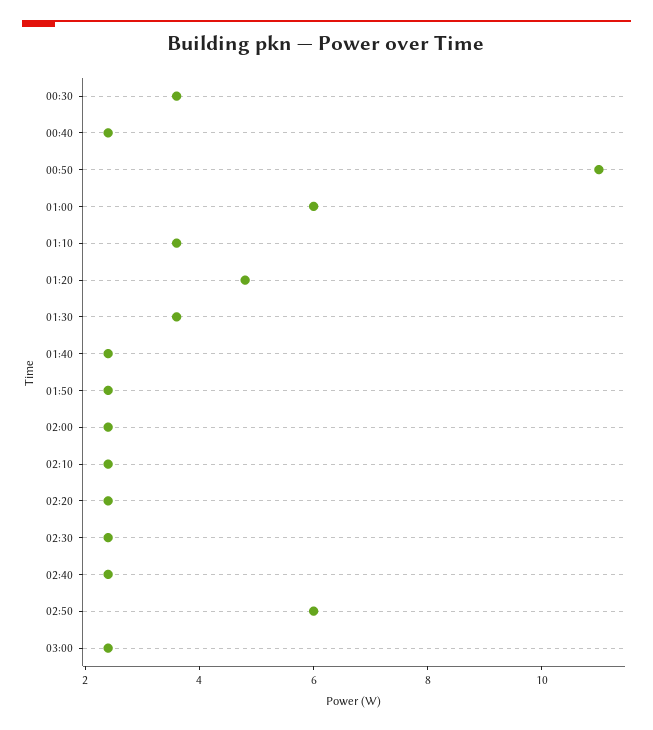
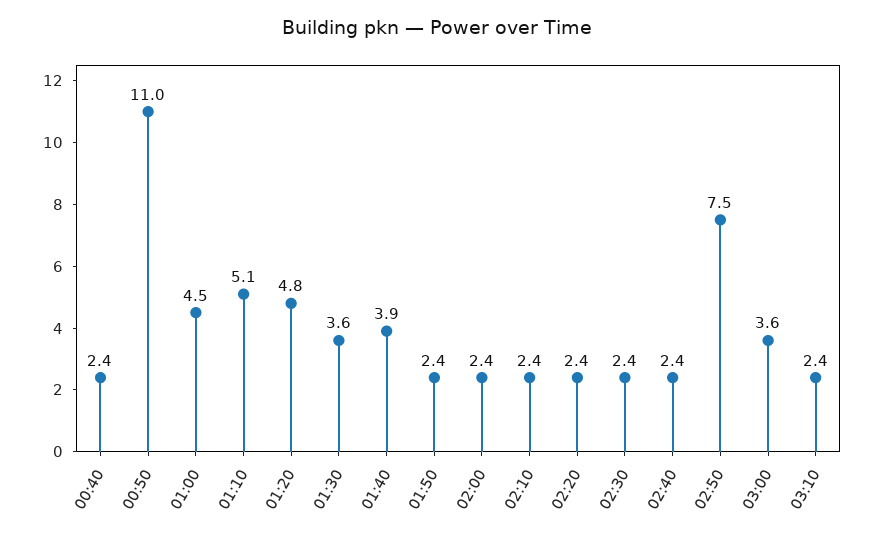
00:30: 3.5 -> none
01:00: 6 -> 4.5
01:10: 3.5 -> 5.1
01:40: 2.5 -> 3.9
02:50: 6 -> 7.5
03:00: 2.5 -> 3.6
03:10: none -> 2.4

